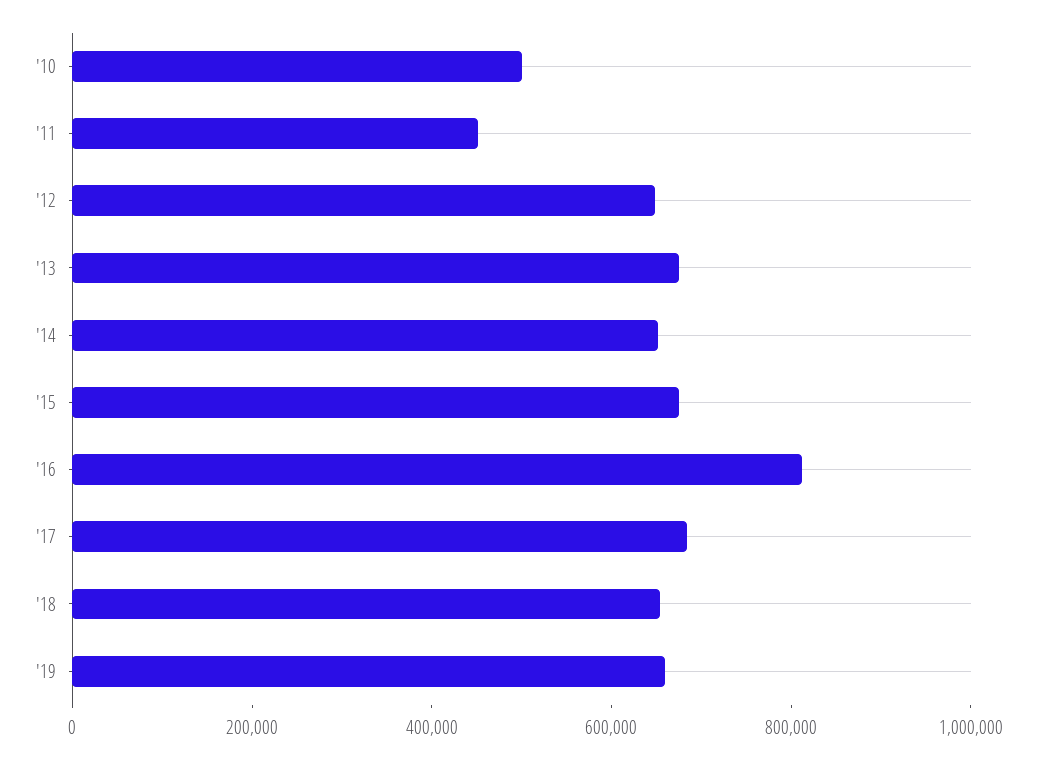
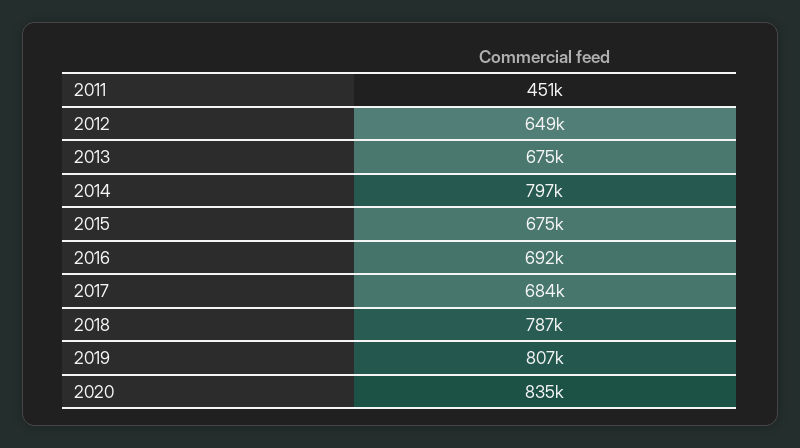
'10: 500000 -> none
'14: 650000 -> 797000
'16: 800000 -> 692000
'18: 650000 -> 787000
'19: 650000 -> 807000
2020: none -> 835000

